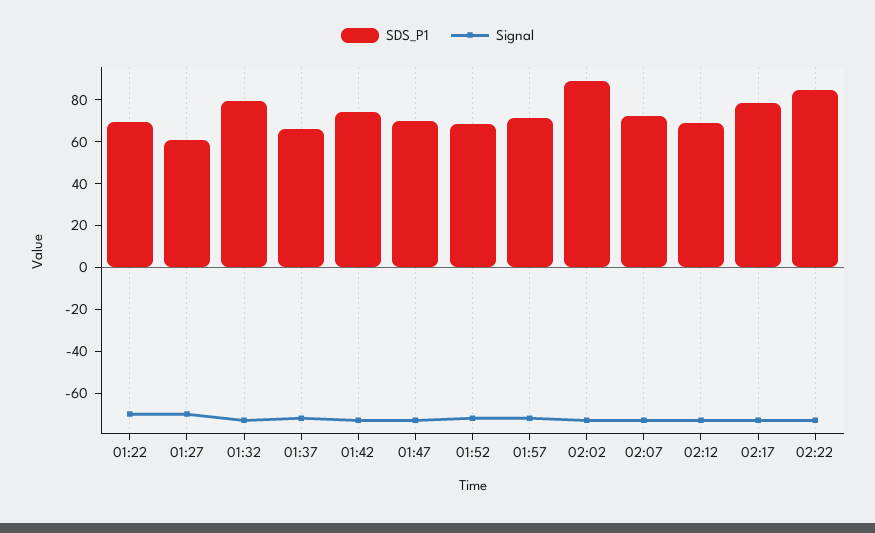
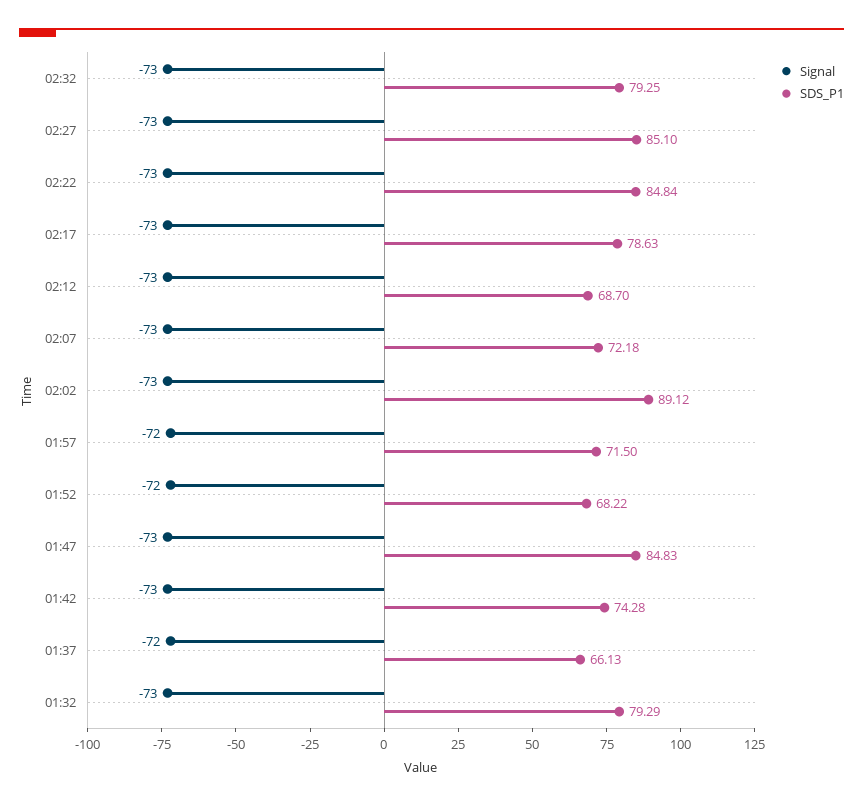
SDS_P1, 01:22: 70 -> none
Signal, 01:22: -70 -> none
SDS_P1, 01:27: 60 -> none
Signal, 01:27: -70 -> none
SDS_P1, 01:47: 70 -> 84.83
Signal, 02:32: none -> -73
SDS_P1, 02:32: none -> 79.25
Signal, 02:27: none -> -73
SDS_P1, 02:27: none -> 85.1

